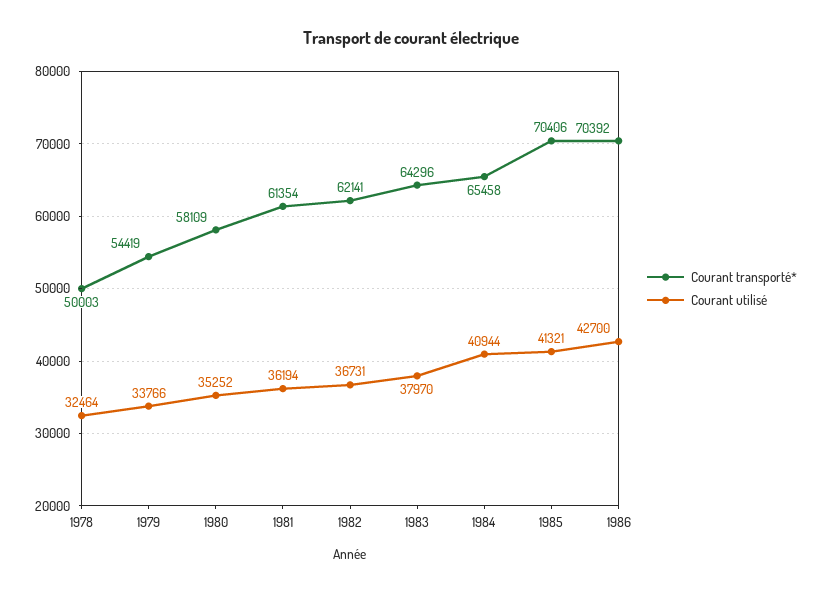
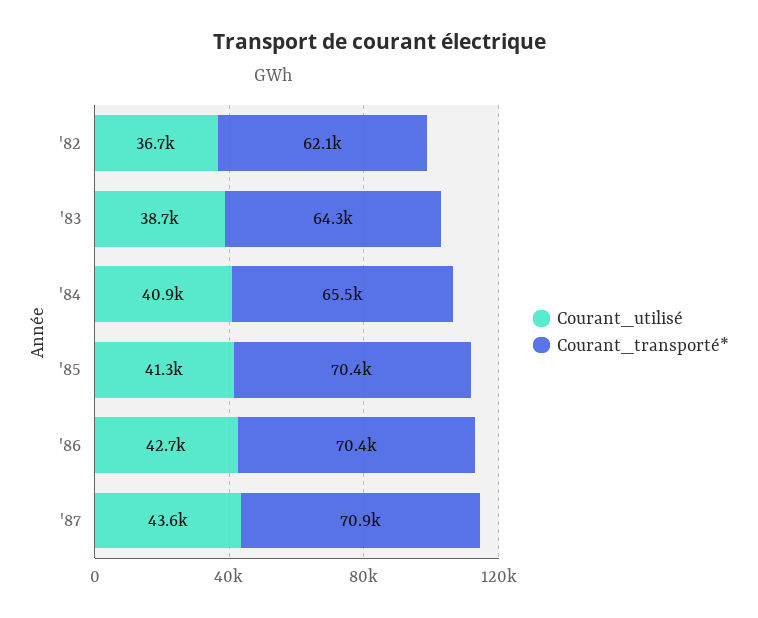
Courant transporté*, 1978: 50003 -> none
Courant utilisé, 1978: 32464 -> none
Courant transporté*, 1979: 54419 -> none
Courant utilisé, 1979: 33766 -> none
Courant transporté*, 1980: 58109 -> none
Courant utilisé, 1980: 35252 -> none
Courant transporté*, 1981: 61354 -> none
Courant utilisé, 1981: 36194 -> none
Courant utilisé, 1983: 37970 -> 38700
Courant utilisé, '87: none -> 43600
Courant transporté*, '87: none -> 70900

